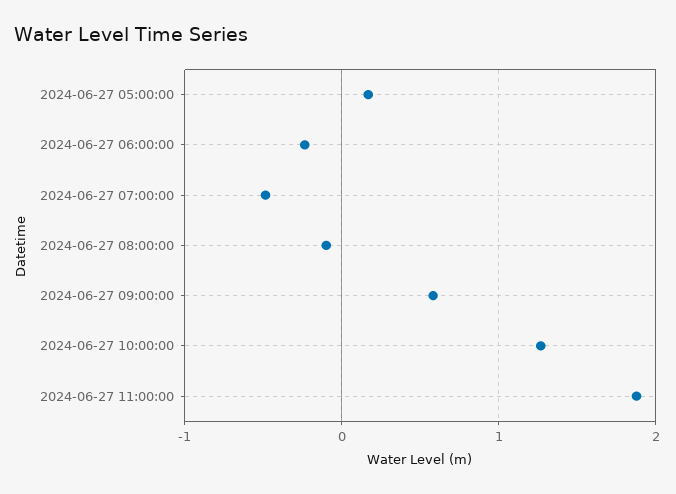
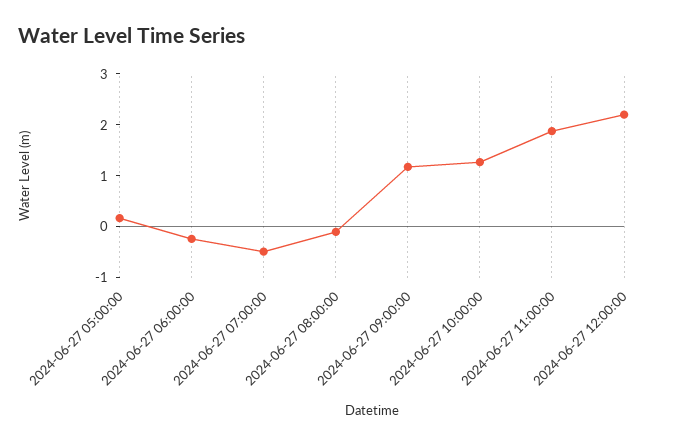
2024-06-27 09:00:00: 0.6 -> 1.2
2024-06-27 12:00:00: none -> 2.2

